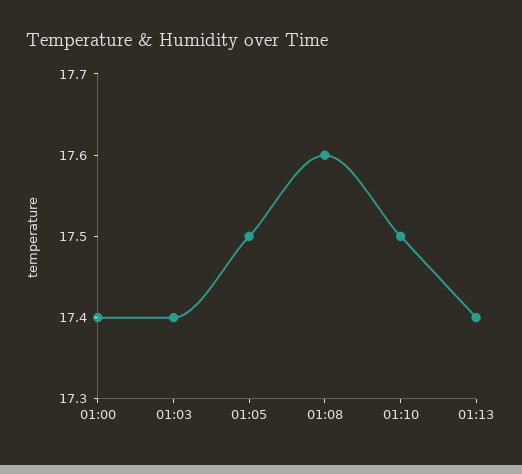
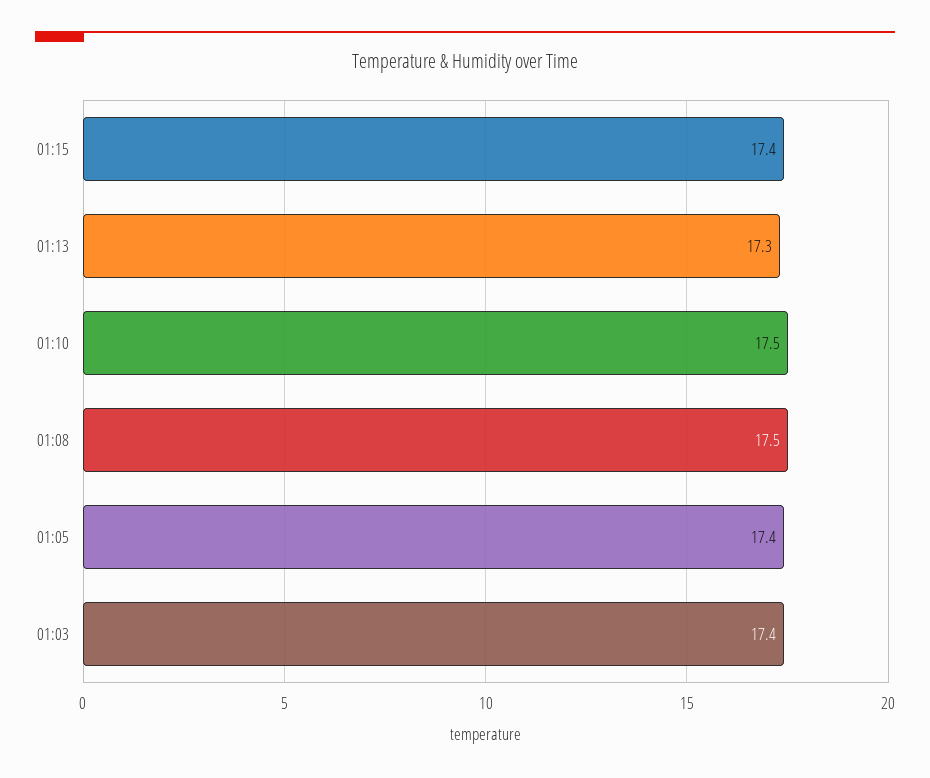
01:00: 17.4 -> none
01:05: 17.5 -> 17.4
01:08: 17.6 -> 17.5
01:13: 17.4 -> 17.3
01:15: none -> 17.4

